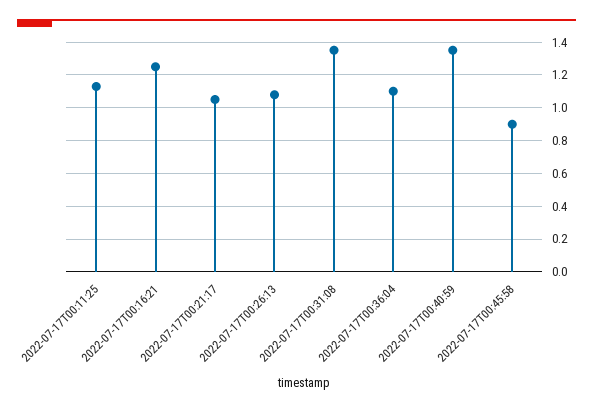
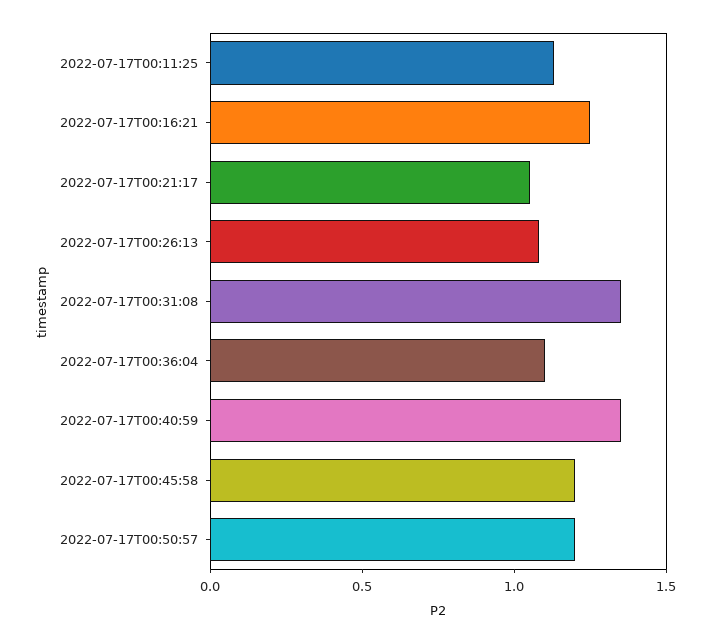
2022-07-17T00:45:58: 0.9 -> 1.2
2022-07-17T00:50:57: none -> 1.2

